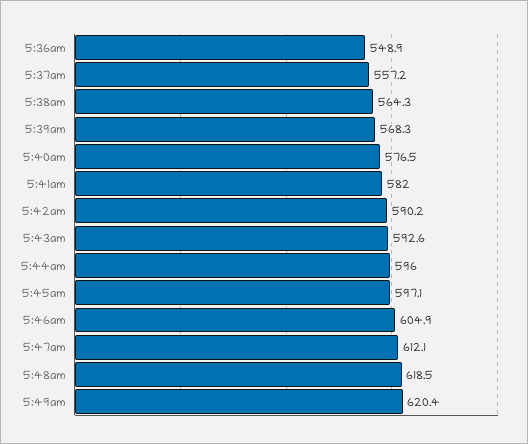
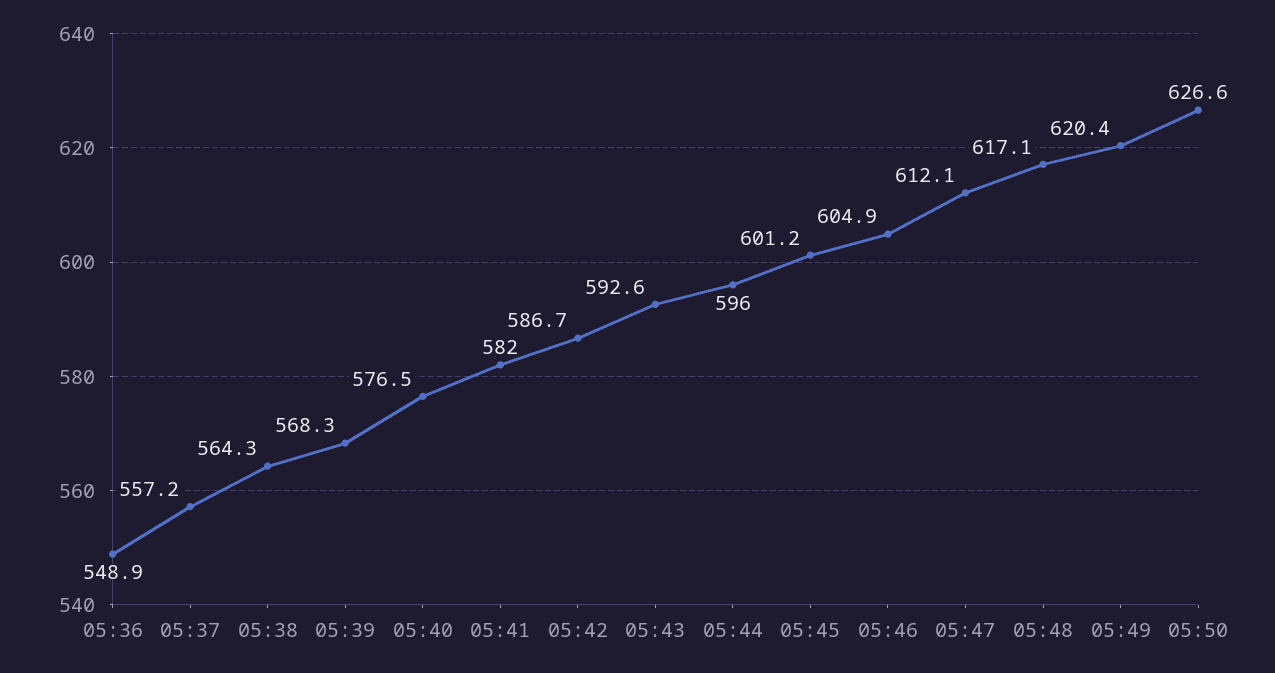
5:42am: 590.2 -> 586.7
5:45am: 597.1 -> 601.2
5:48am: 618.5 -> 617.1
05:50: none -> 626.6

